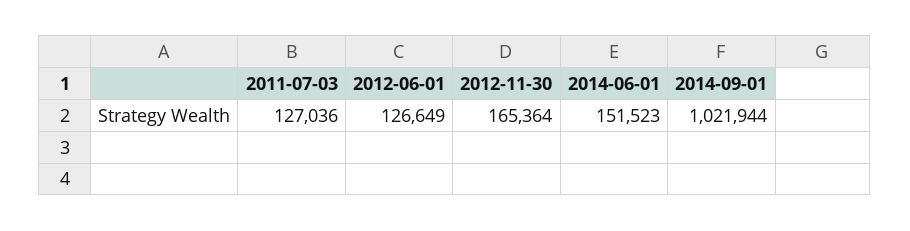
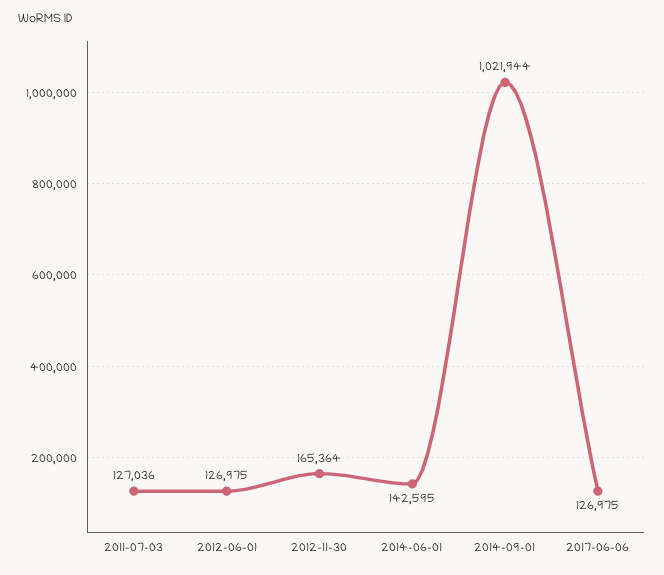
2012-06-01: 126649 -> 126975
2014-06-01: 151523 -> 142595
2017-06-06: none -> 126975

